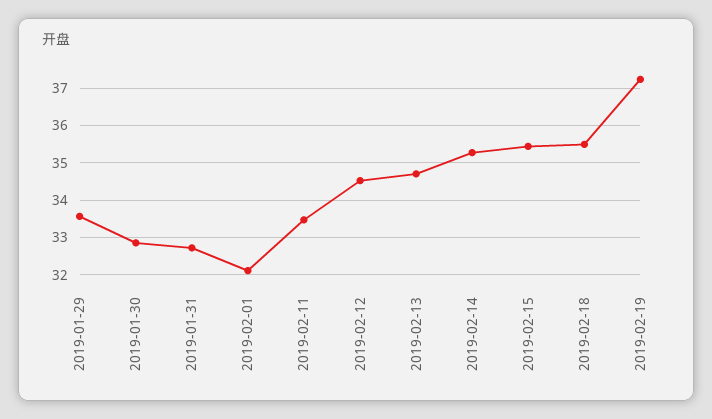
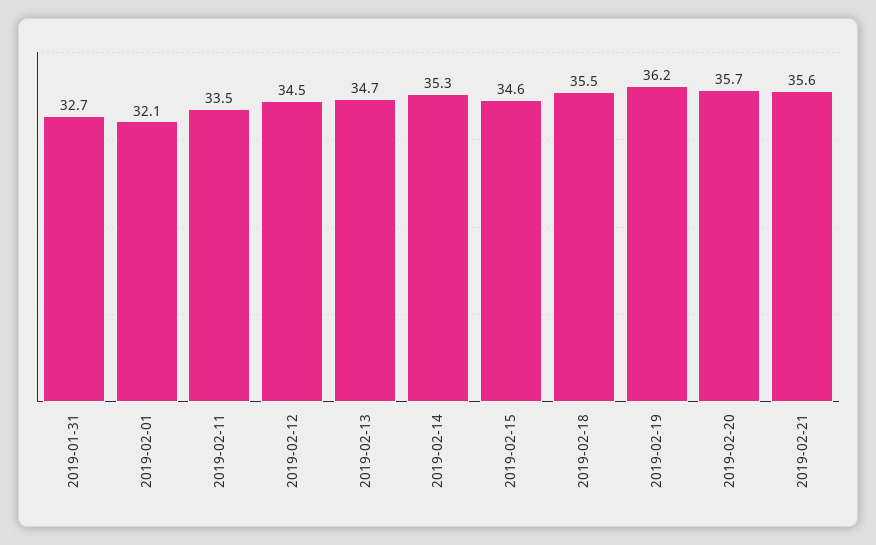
2019-01-29: 33.6 -> none
2019-01-30: 32.8 -> none
2019-02-15: 35.4 -> 34.6
2019-02-19: 37.2 -> 36.2
2019-02-20: none -> 35.7
2019-02-21: none -> 35.6

